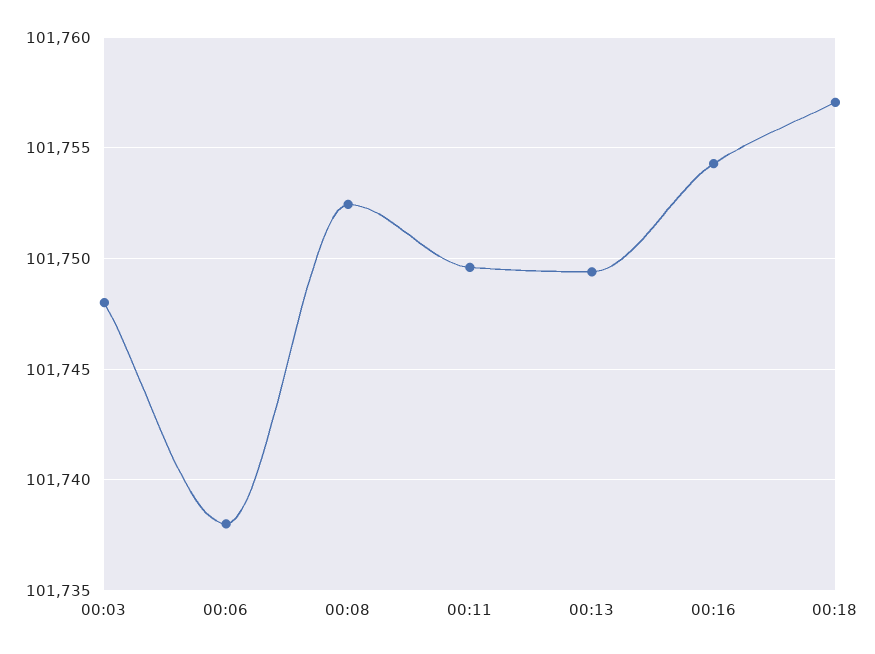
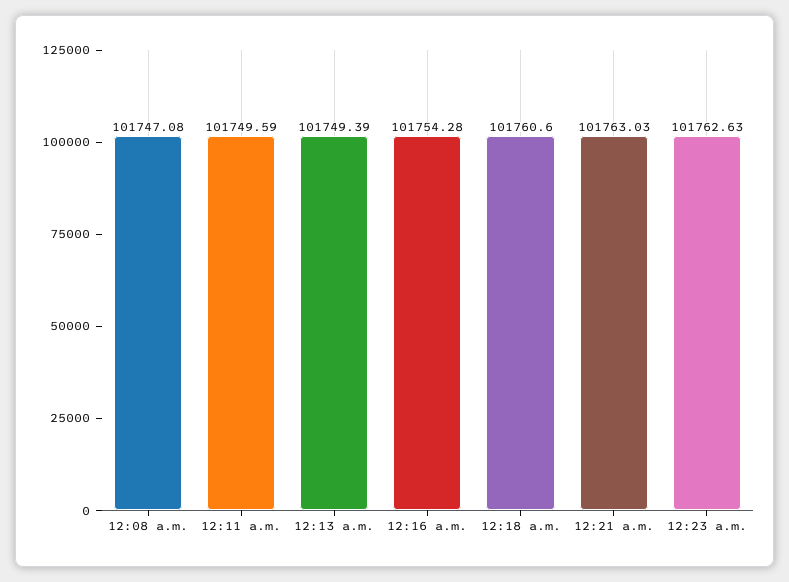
00:03: 101748 -> none
00:06: 101738 -> none
00:08: 101752.5 -> 101747.08
00:18: 101757 -> 101760.6
12:21 a.m.: none -> 101763.03
12:23 a.m.: none -> 101762.63

